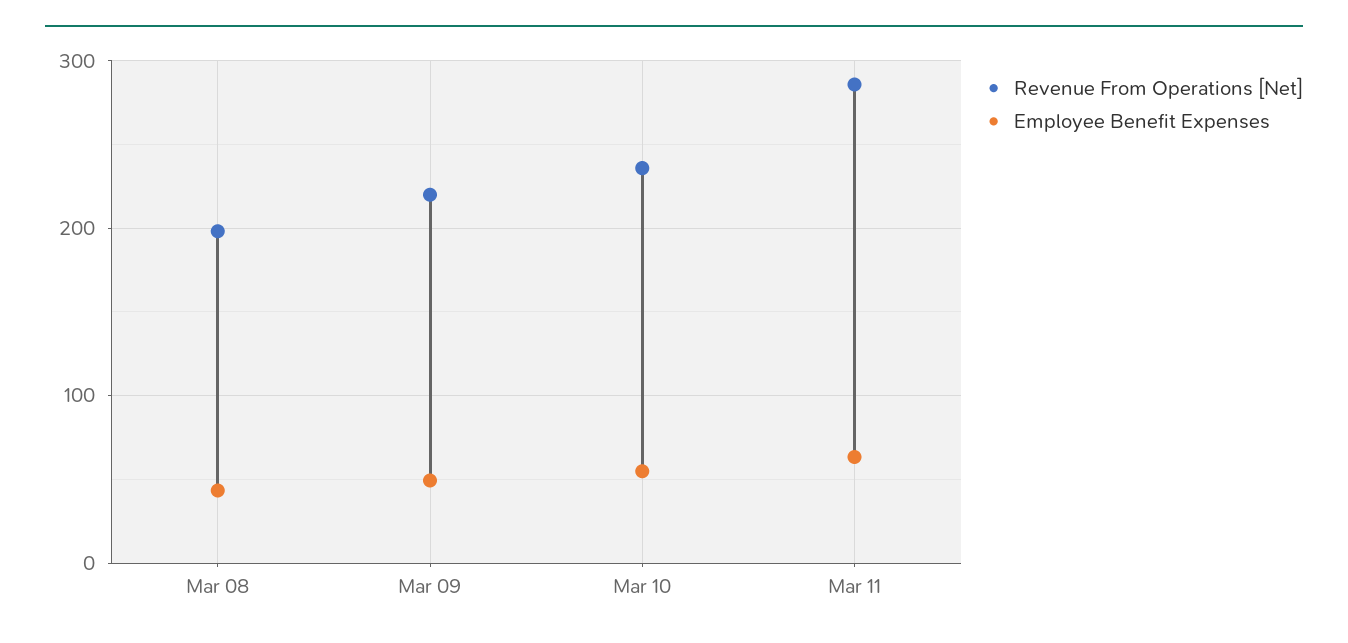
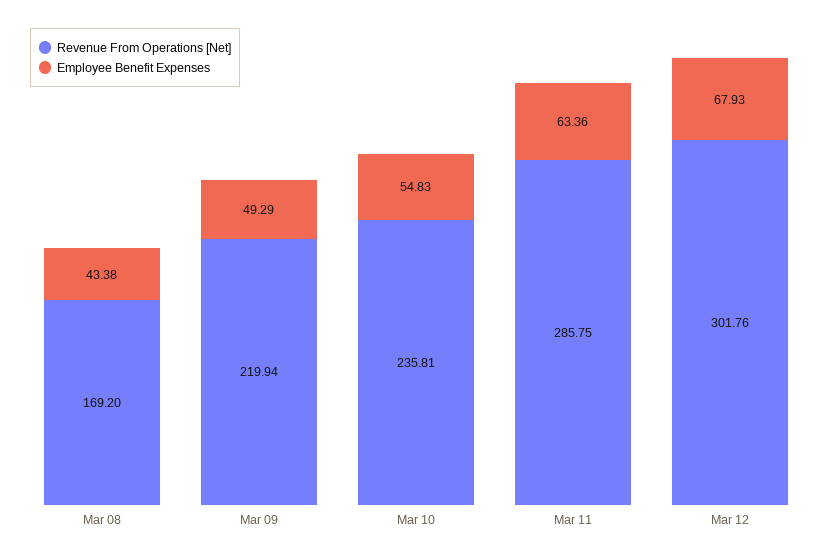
Revenue From Operations [Net], Mar 08: 200 -> 169.2
Revenue From Operations [Net], Mar 12: none -> 301.76
Employee Benefit Expenses, Mar 12: none -> 67.93

